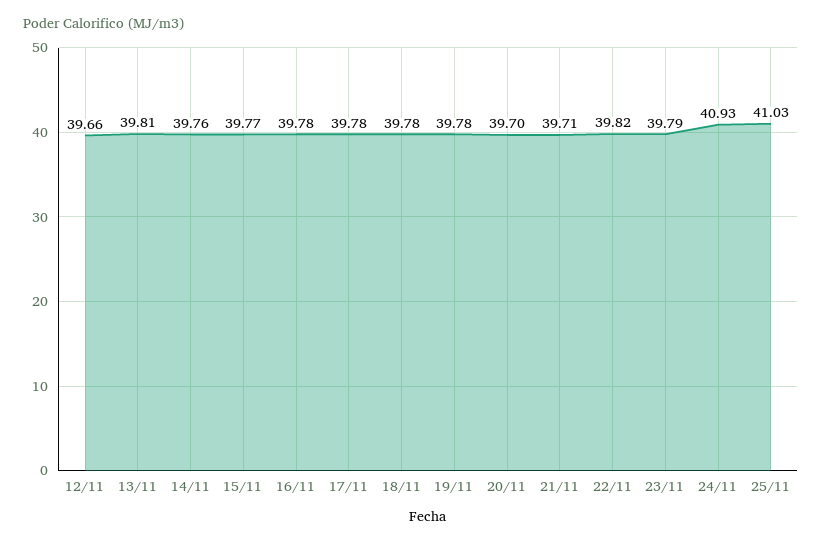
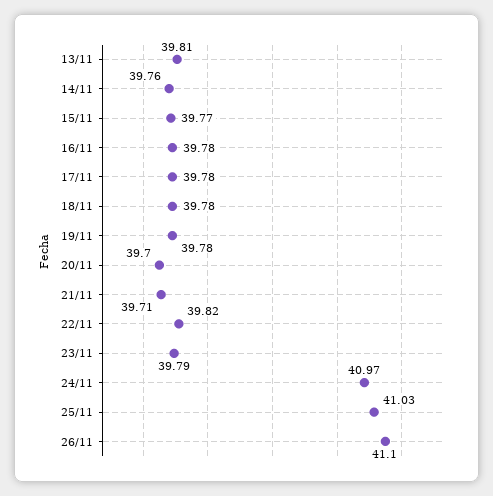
12/11: 39.66 -> none
24/11: 40.93 -> 40.97
26/11: none -> 41.1

